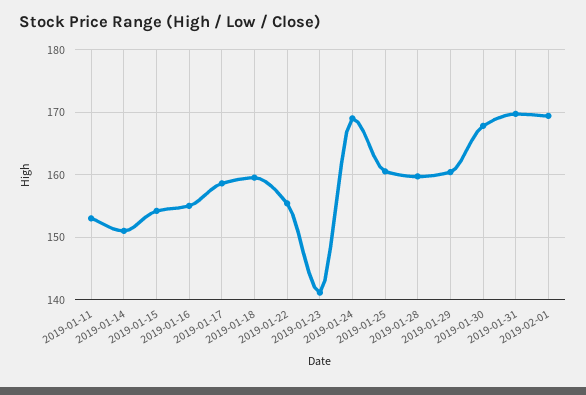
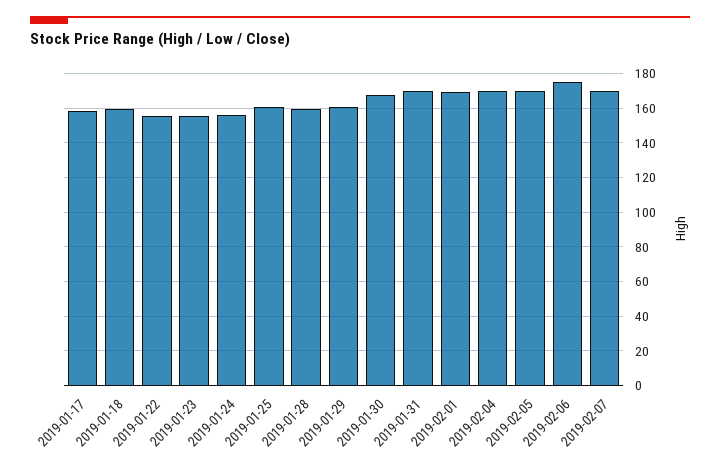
2019-01-11: 153 -> none
2019-01-14: 151 -> none
2019-01-15: 154 -> none
2019-01-16: 155 -> none
2019-01-23: 141 -> 155
2019-01-24: 169 -> 155
2019-02-04: none -> 170
2019-02-05: none -> 170
2019-02-06: none -> 175
2019-02-07: none -> 170

